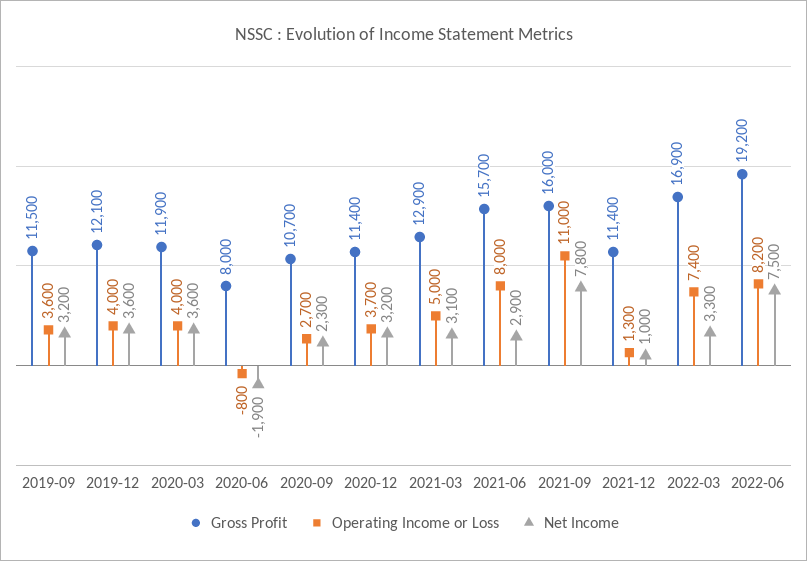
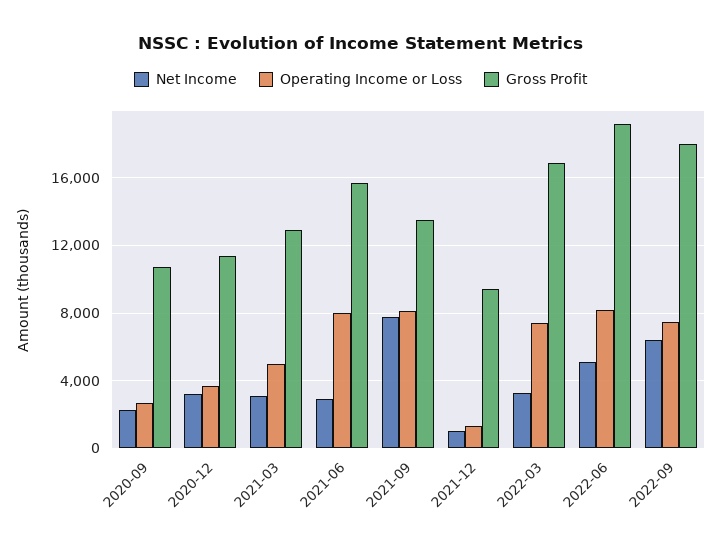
Gross Profit, 2019-09: 11500 -> none
Operating Income or Loss, 2019-09: 3600 -> none
Net Income, 2019-09: 3200 -> none
Gross Profit, 2019-12: 12100 -> none
Operating Income or Loss, 2019-12: 4000 -> none
Net Income, 2019-12: 3600 -> none
Gross Profit, 2020-03: 11900 -> none
Operating Income or Loss, 2020-03: 4000 -> none
Net Income, 2020-03: 3600 -> none
Gross Profit, 2020-06: 8000 -> none
Operating Income or Loss, 2020-06: -800 -> none
Net Income, 2020-06: -1900 -> none
Gross Profit, 2021-09: 16000 -> 13500
Operating Income or Loss, 2021-09: 11000 -> 8000
Gross Profit, 2021-12: 11400 -> 9500
Net Income, 2022-06: 7500 -> 5000
Net Income, 2022-09: none -> 6500
Operating Income or Loss, 2022-09: none -> 7500
Gross Profit, 2022-09: none -> 18000

